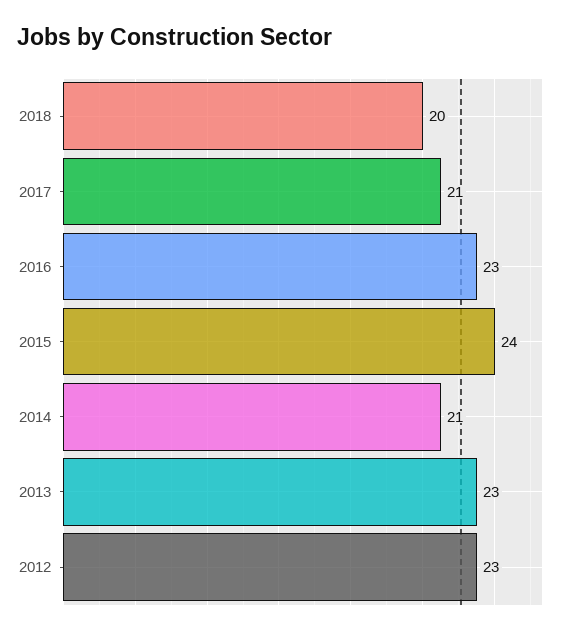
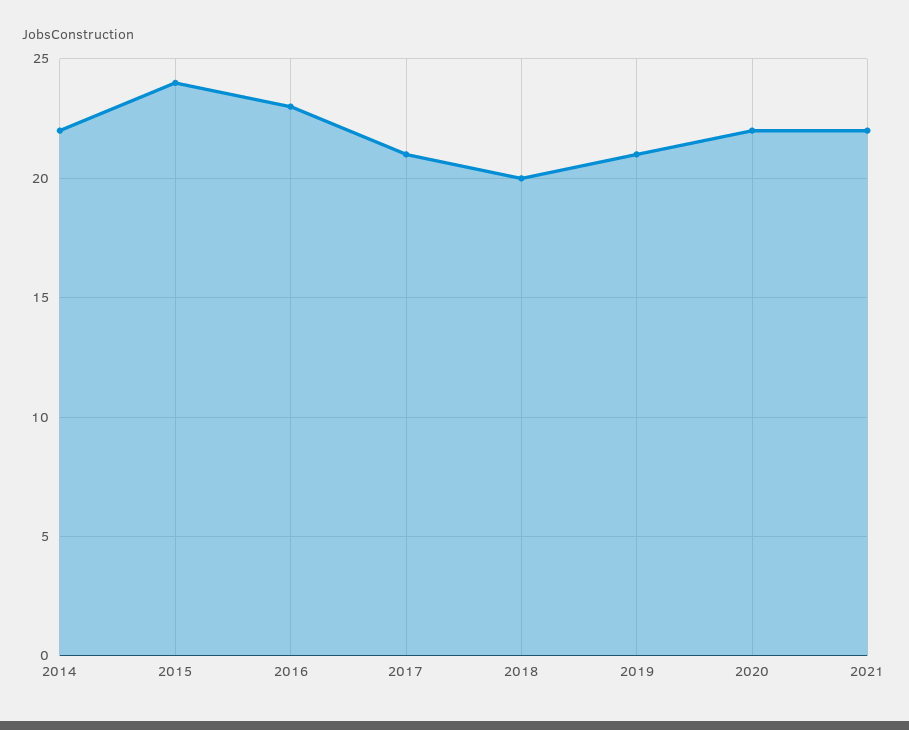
2014: 21 -> 22
2013: 23 -> none
2012: 23 -> none
2019: none -> 21
2020: none -> 22
2021: none -> 22

